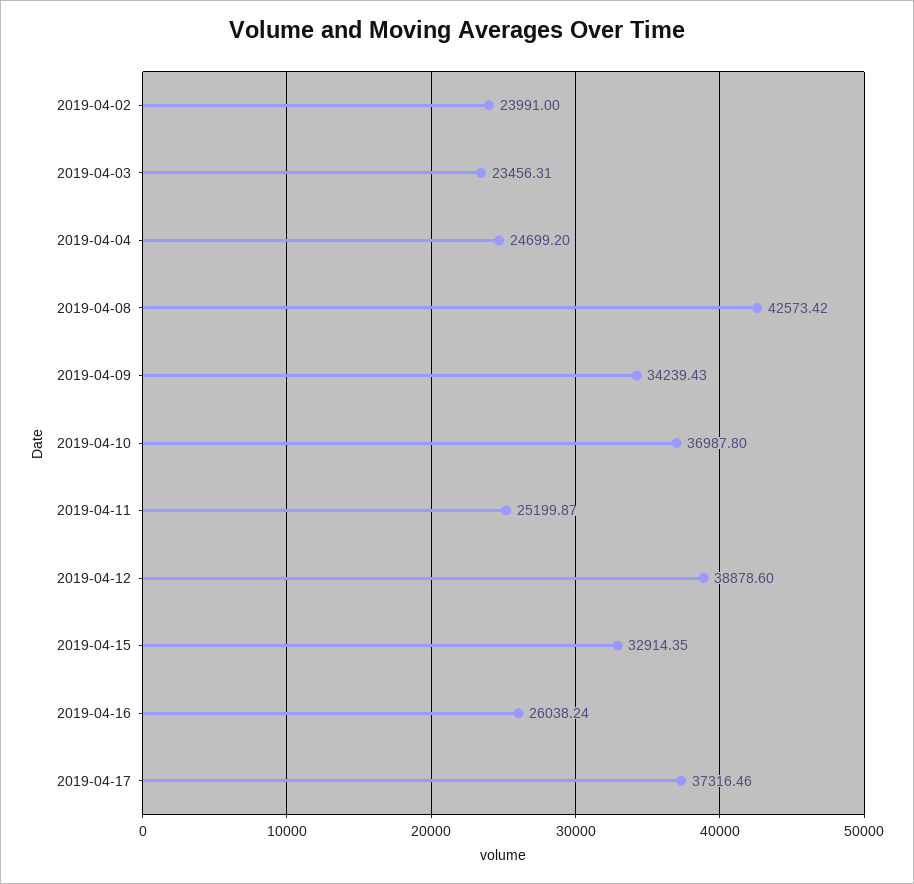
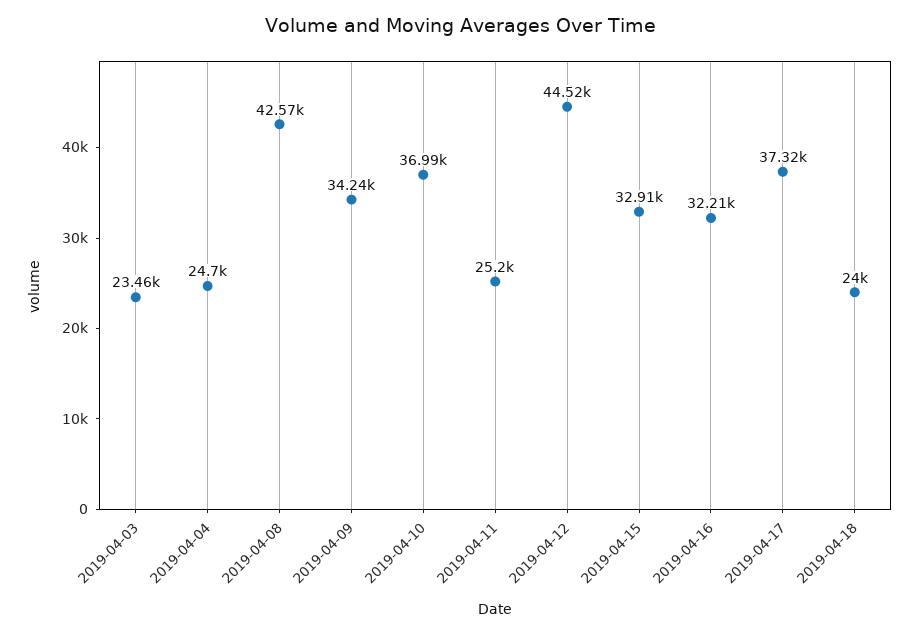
2019-04-02: 23991 -> none
2019-04-12: 38878.6 -> 44520
2019-04-16: 26038.24 -> 32210
2019-04-18: none -> 24000

